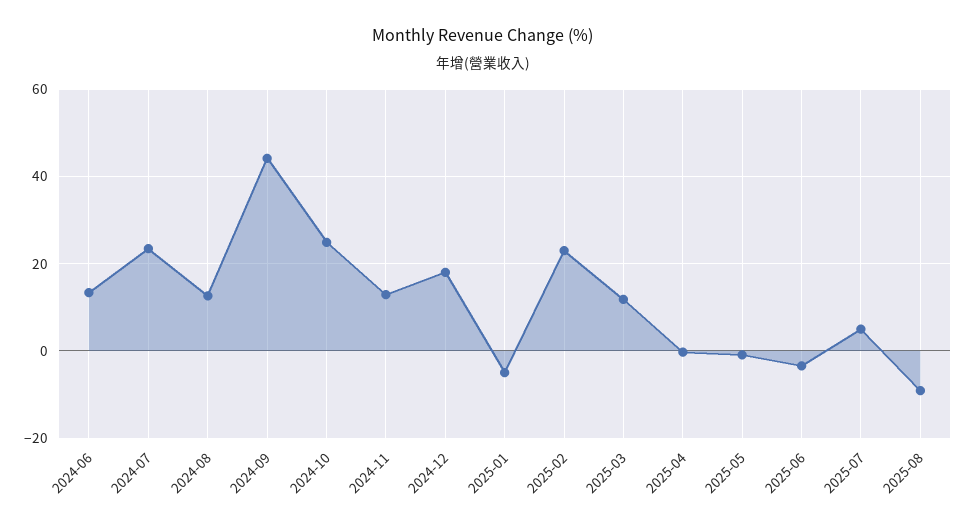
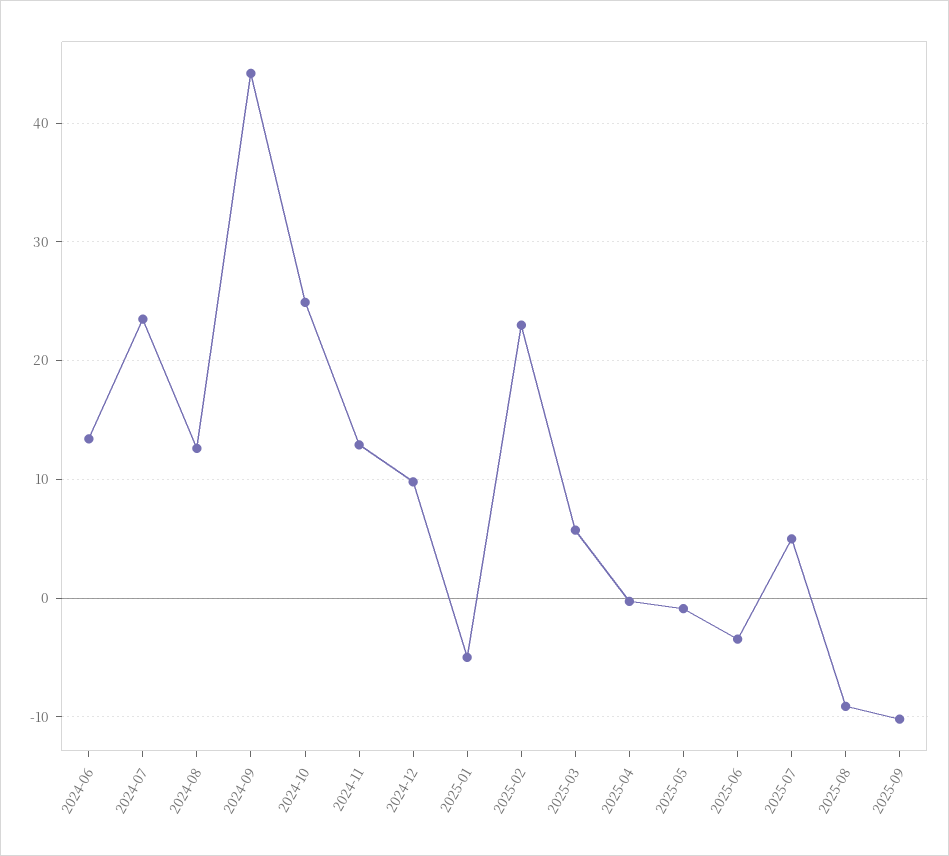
2024-12: 18 -> 10
2025-03: 12 -> 6
2025-09: none -> -10

